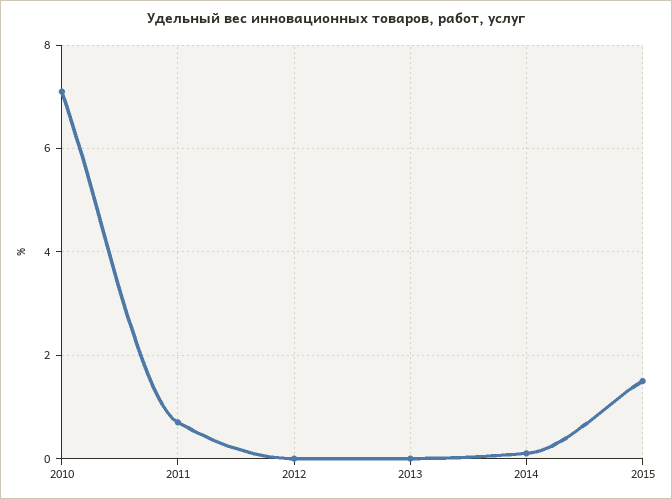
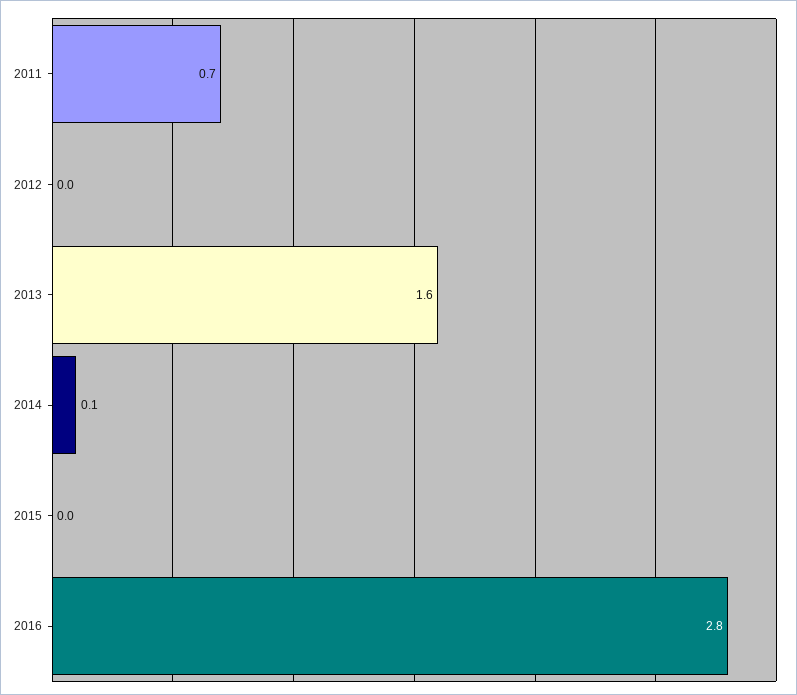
2010: 7 -> none
2013: 0 -> 1.6
2015: 1.5 -> 0
2016: none -> 2.8

